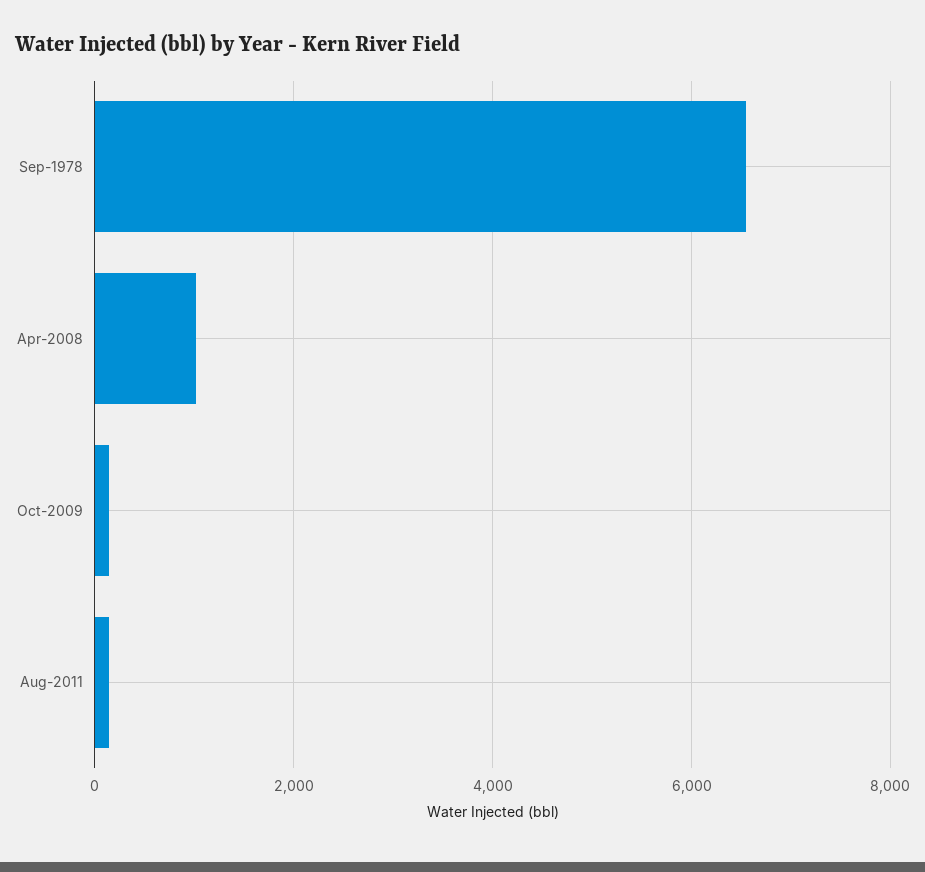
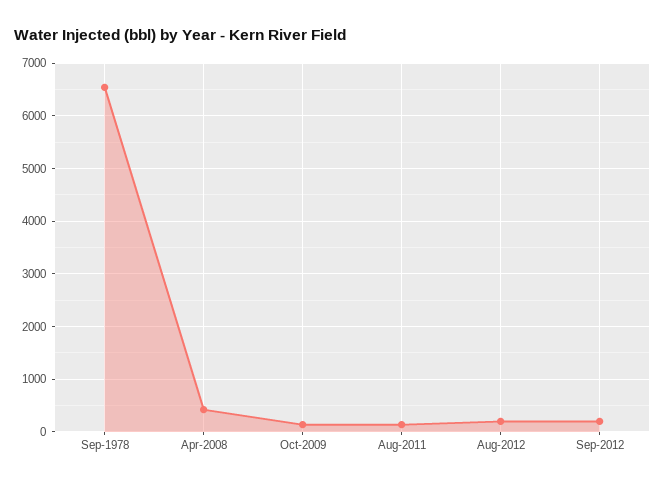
Apr-2008: 1000 -> 400
Aug-2012: none -> 200
Sep-2012: none -> 200

